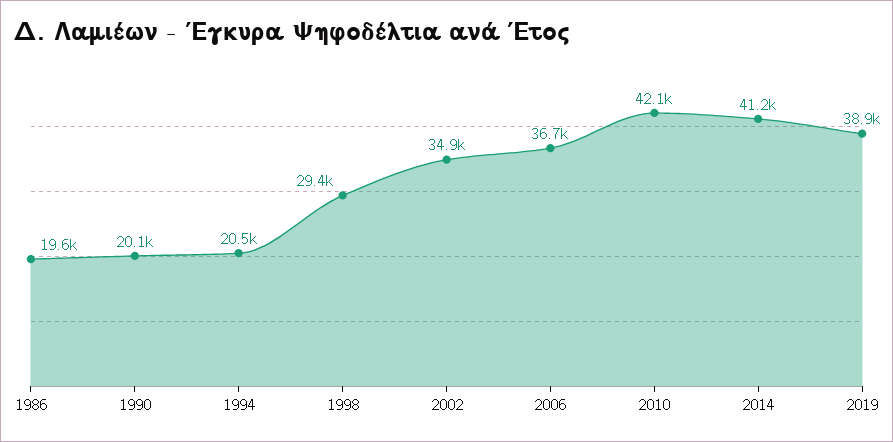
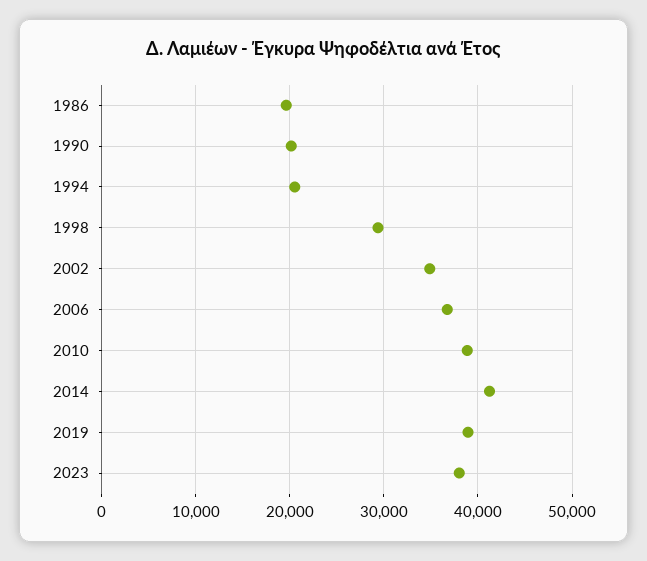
2010: 42100 -> 39000
2023: none -> 38000

